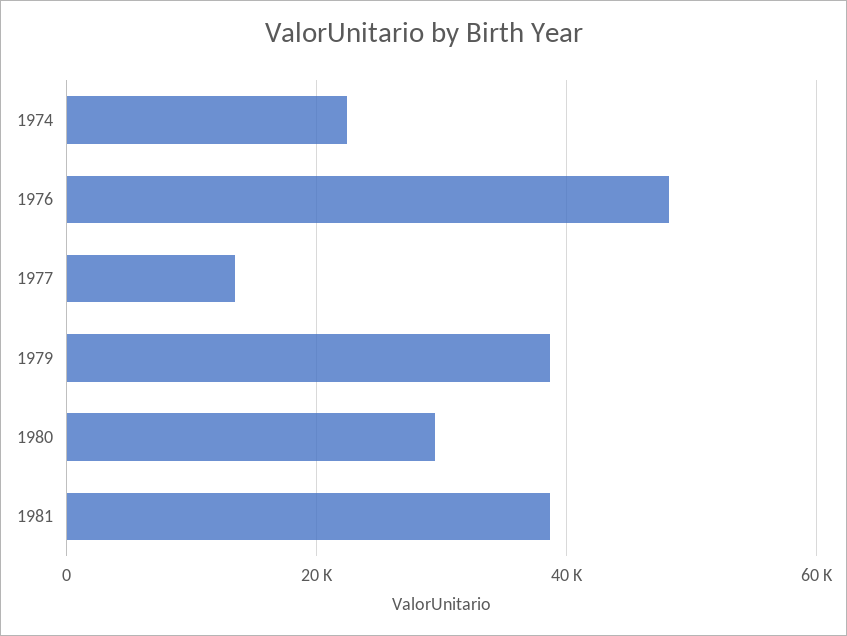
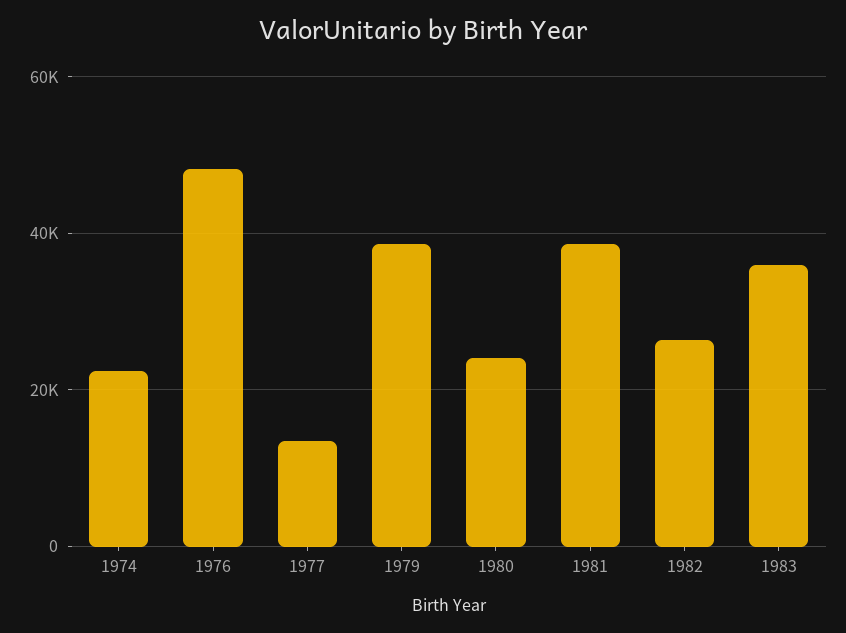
1980: 30000 -> 24000
1982: none -> 26000
1983: none -> 36000

